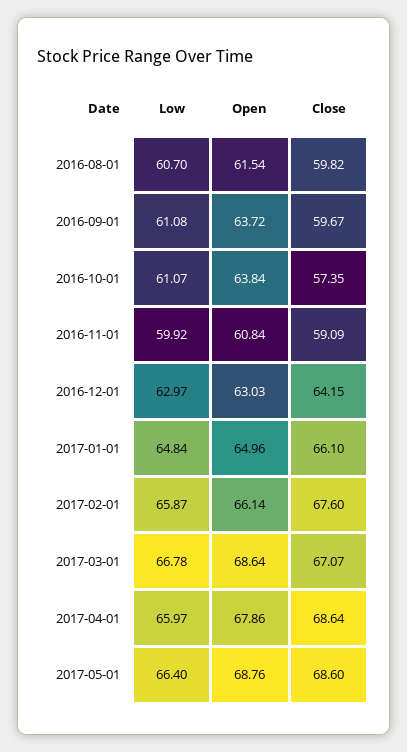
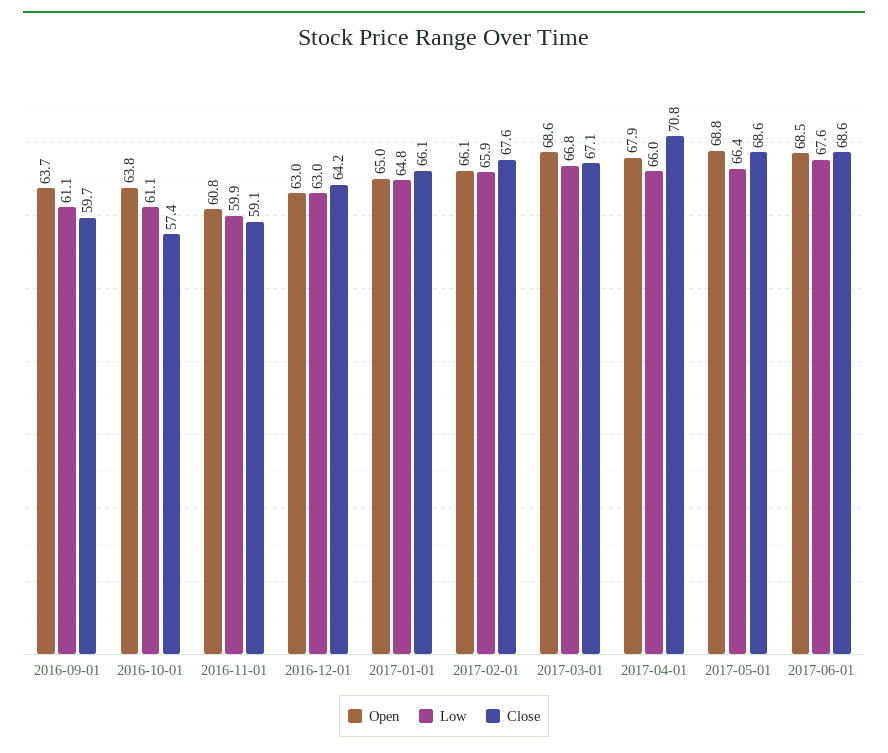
Low, 2016-08-01: 60.7 -> none
Open, 2016-08-01: 61.54 -> none
Close, 2016-08-01: 59.82 -> none
Close, 2017-04-01: 68.64 -> 70.8
Open, 2017-06-01: none -> 68.5
Low, 2017-06-01: none -> 67.6
Close, 2017-06-01: none -> 68.6

